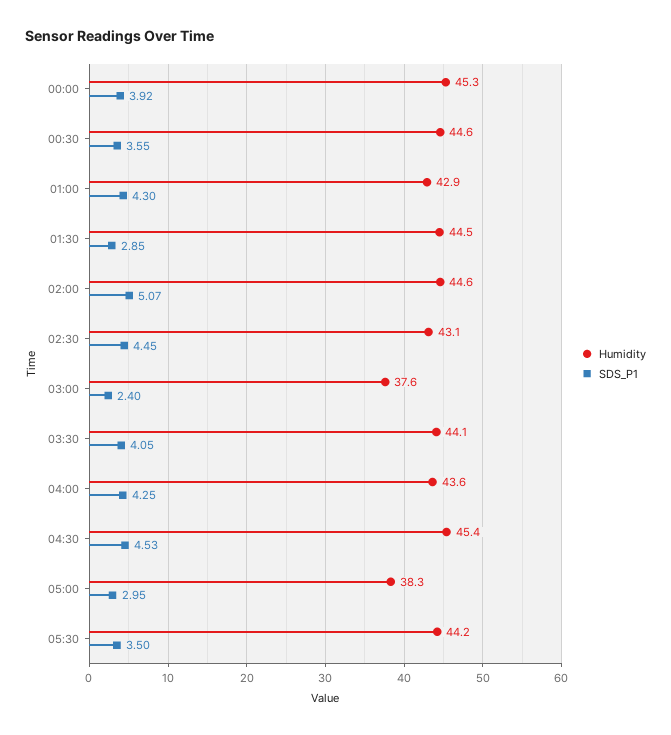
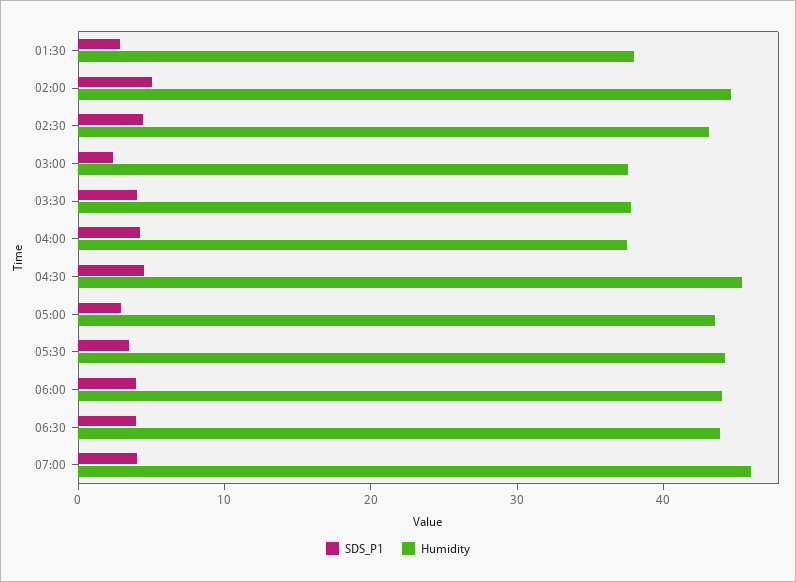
Humidity, 00:00: 45.3 -> none
SDS_P1, 00:00: 3.92 -> none
Humidity, 00:30: 44.6 -> none
SDS_P1, 00:30: 3.55 -> none
Humidity, 01:00: 42.9 -> none
SDS_P1, 01:00: 4.3 -> none
Humidity, 01:30: 44.5 -> 38
Humidity, 03:30: 44.1 -> 38
Humidity, 04:00: 43.6 -> 38
Humidity, 05:00: 38.3 -> 44
SDS_P1, 06:00: none -> 4
Humidity, 06:00: none -> 44
SDS_P1, 06:30: none -> 4
Humidity, 06:30: none -> 44
SDS_P1, 07:00: none -> 4
Humidity, 07:00: none -> 46

